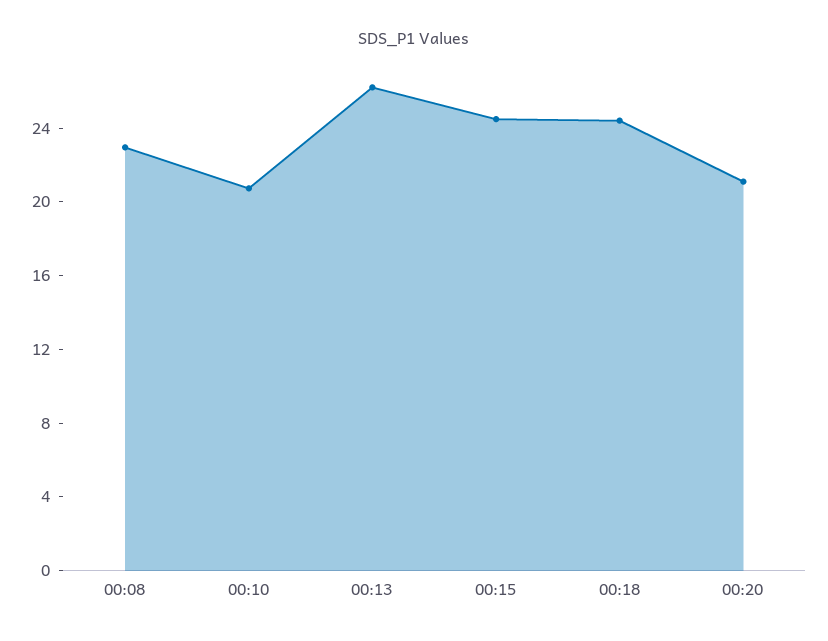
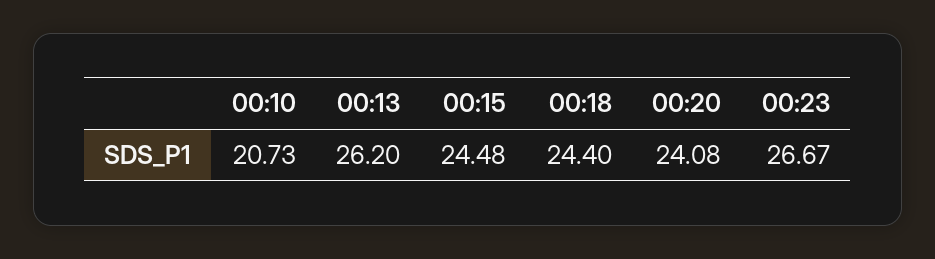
00:08: 23 -> none
00:20: 21 -> 24.08
00:23: none -> 26.67

